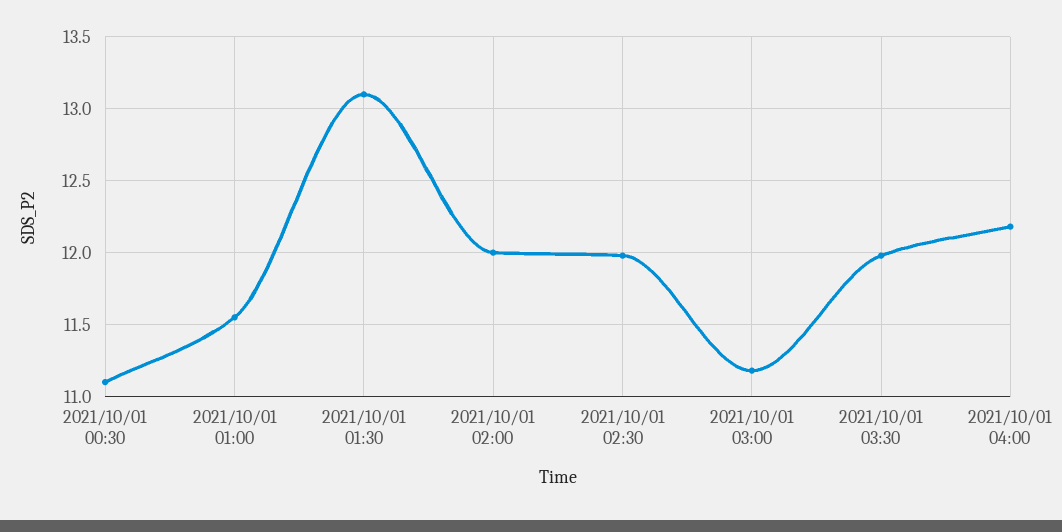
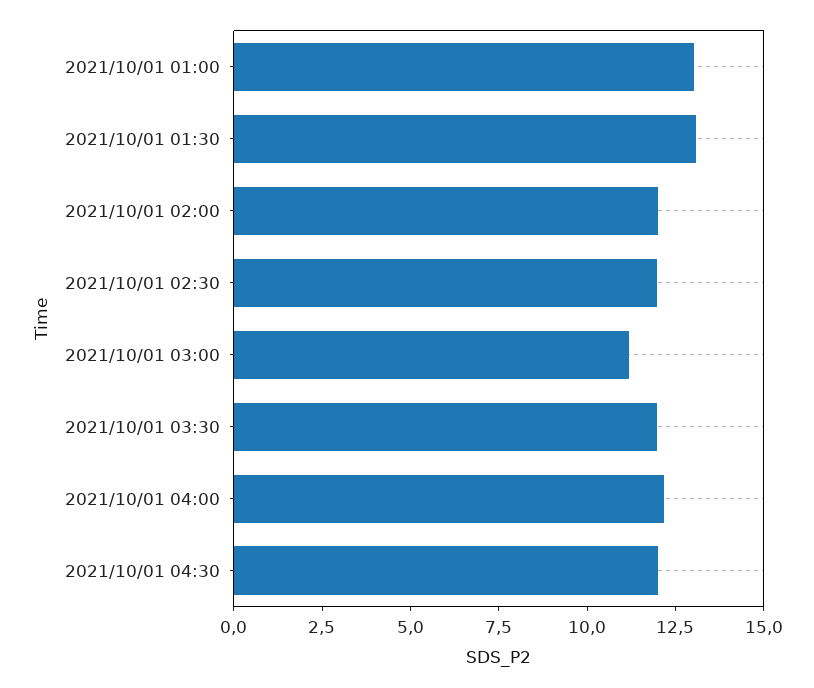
2021/10/01 00:30: 11.1 -> none
2021/10/01 01:00: 11.55 -> 13
2021/10/01 04:30: none -> 12

